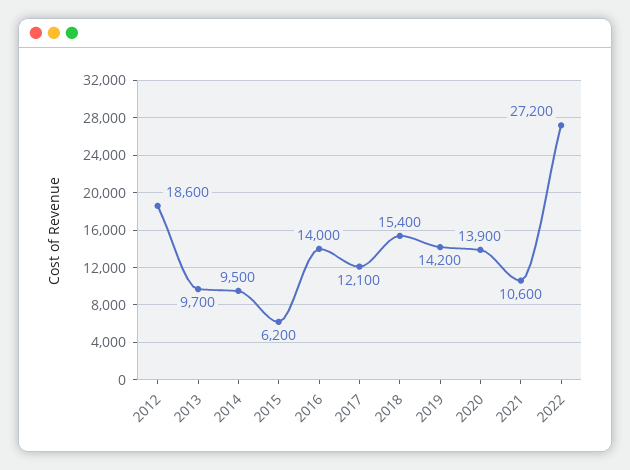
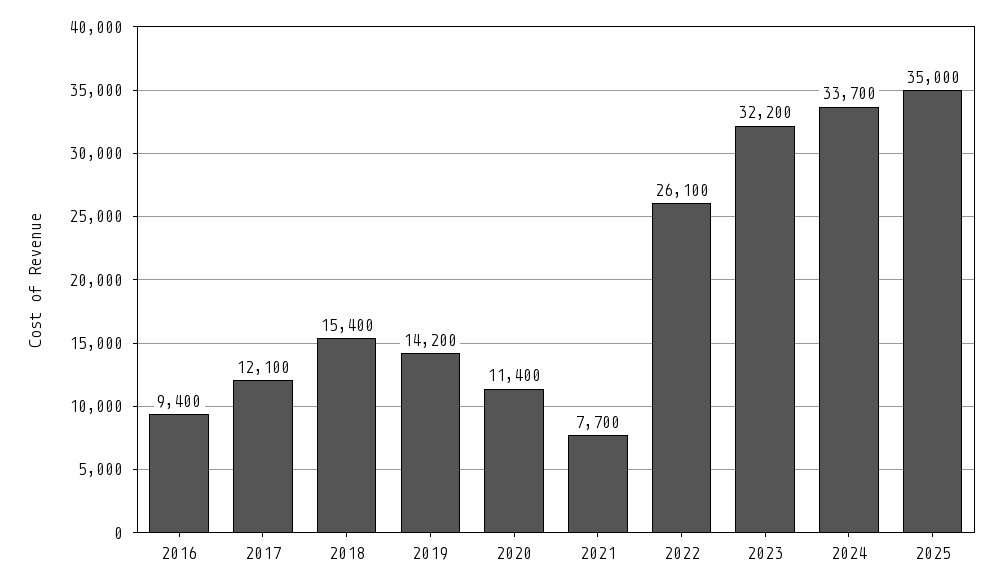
2012: 18600 -> none
2013: 9700 -> none
2014: 9500 -> none
2015: 6200 -> none
2016: 14000 -> 9400
2020: 13900 -> 11400
2021: 10600 -> 7700
2022: 27200 -> 26100
2023: none -> 32200
2024: none -> 33700
2025: none -> 35000

